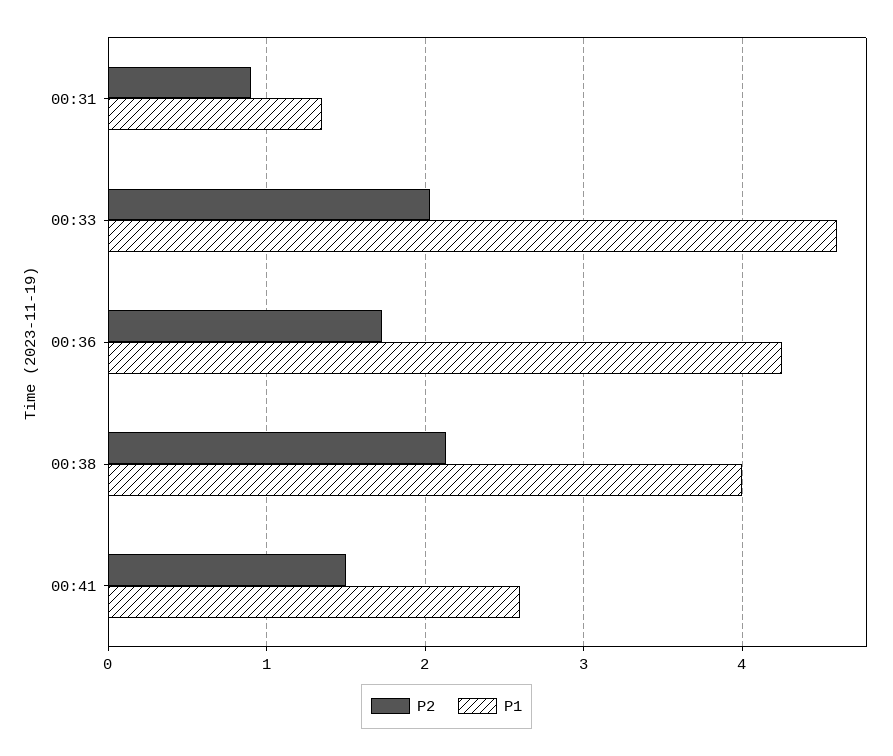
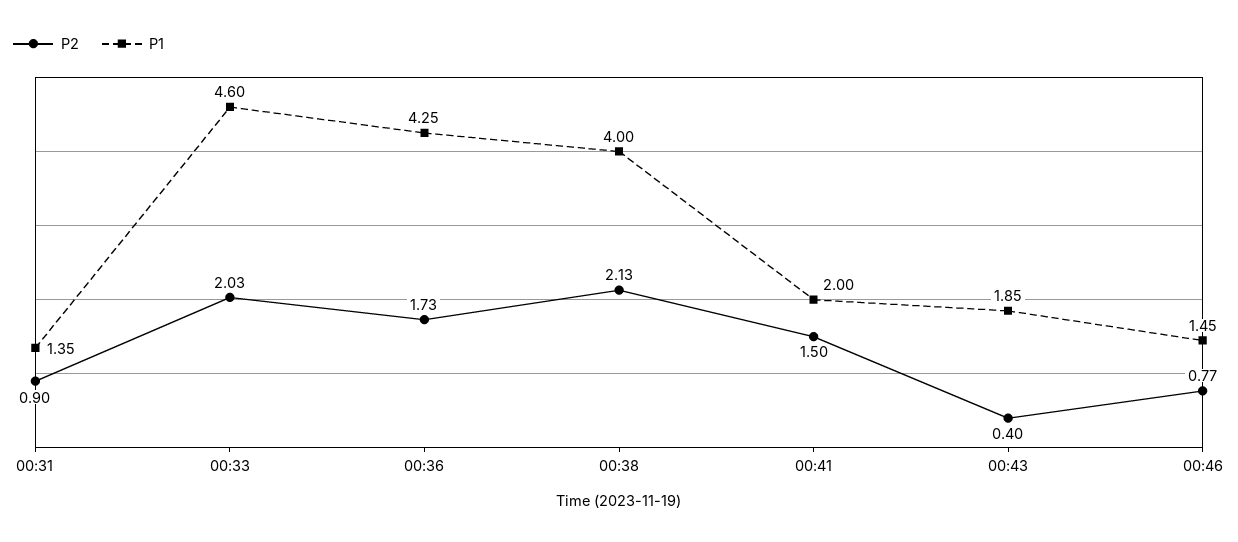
P1, 00:41: 2.6 -> 2
P2, 00:43: none -> 0.4
P1, 00:43: none -> 1.85
P2, 00:46: none -> 0.77
P1, 00:46: none -> 1.45

